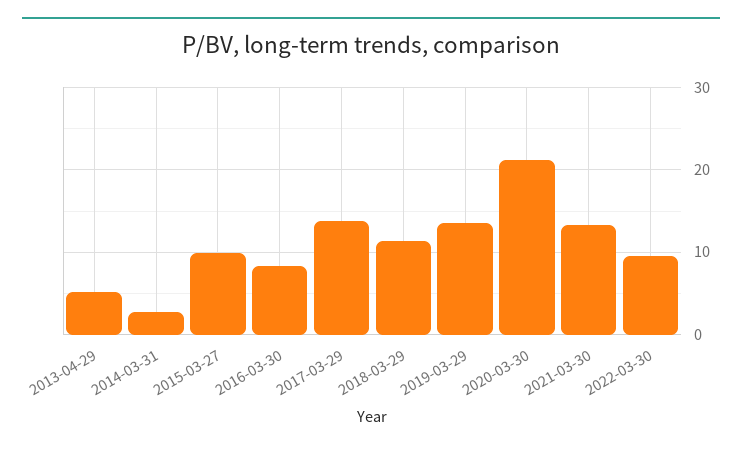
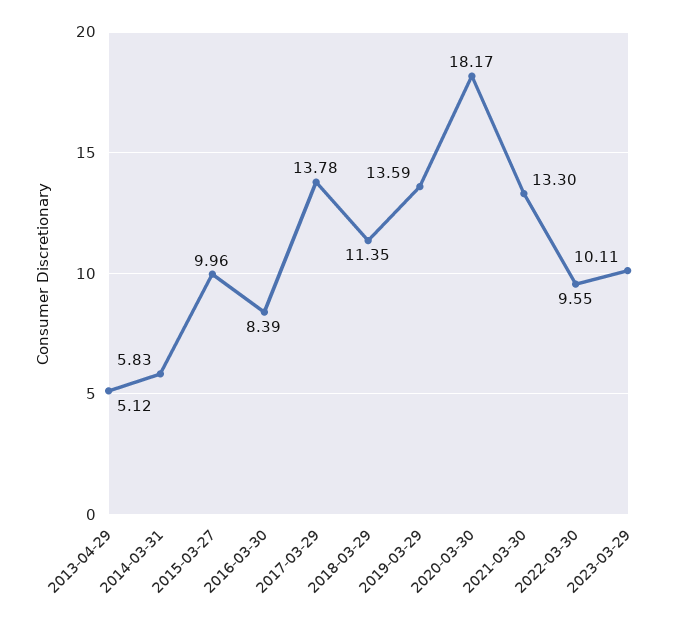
2014-03-31: 3 -> 5.83
2020-03-30: 21 -> 18.17
2023-03-29: none -> 10.11

